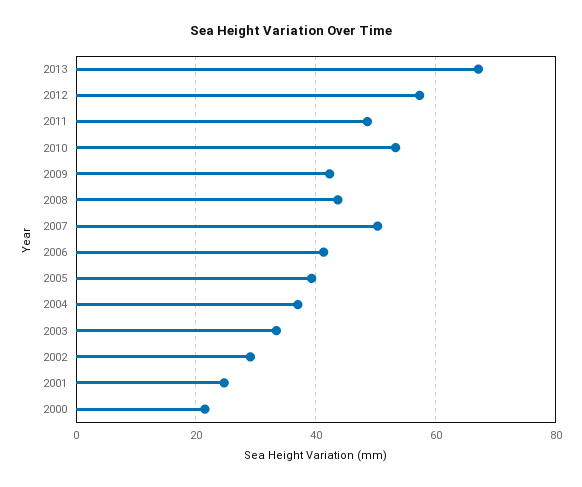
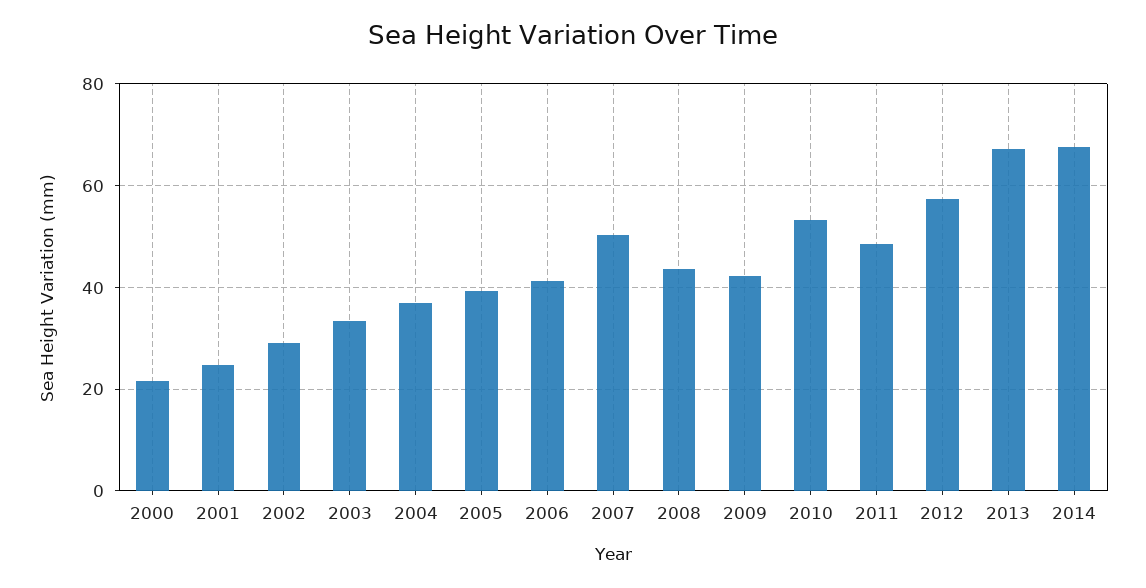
2014: none -> 68

